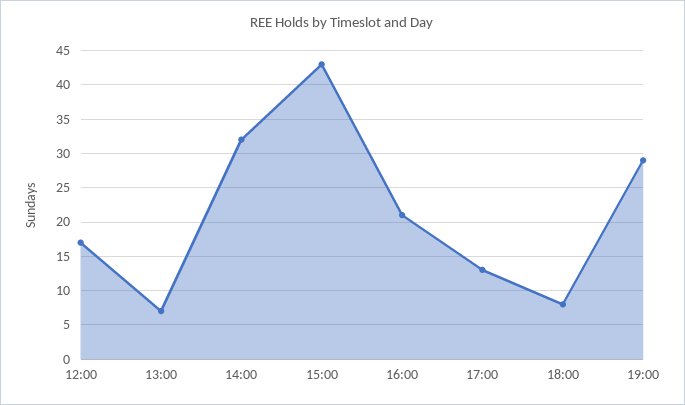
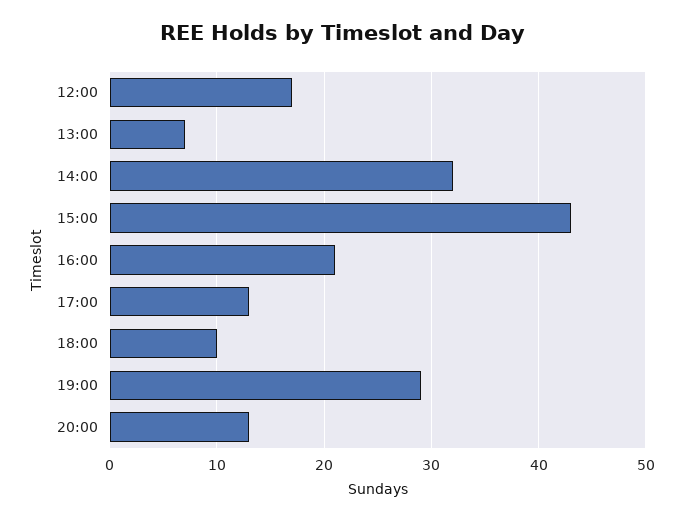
18:00: 8 -> 10
20:00: none -> 13

